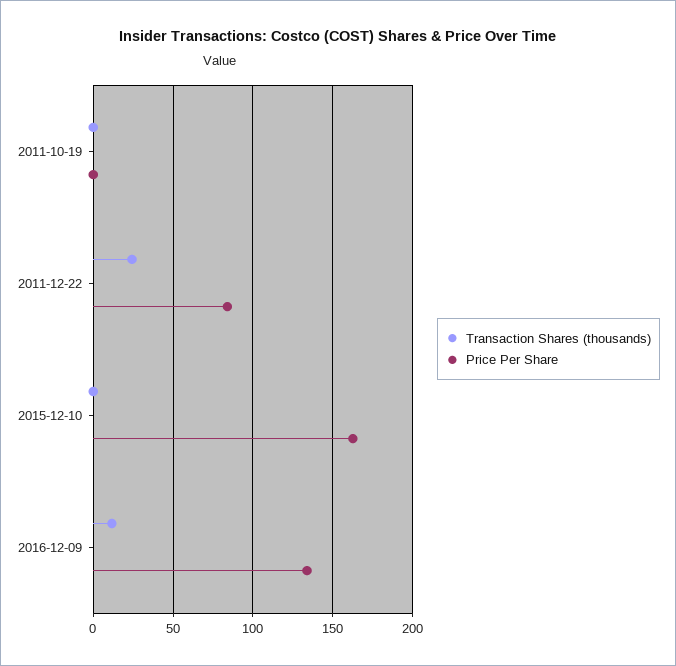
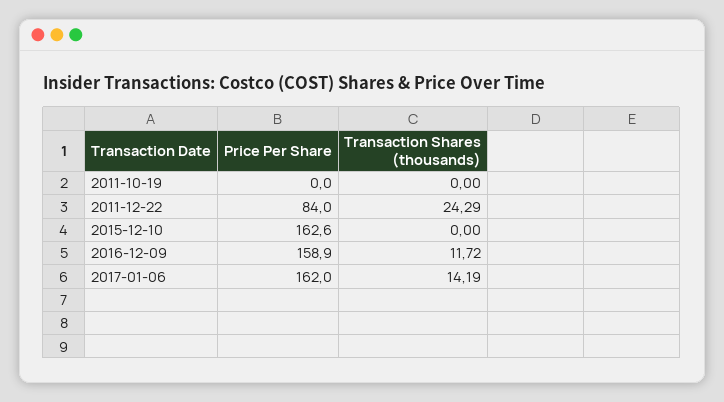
Price Per Share, 2016-12-09: 135 -> 158.9
Price Per Share, 2017-01-06: none -> 162
Transaction Shares (thousands), 2017-01-06: none -> 14.19

